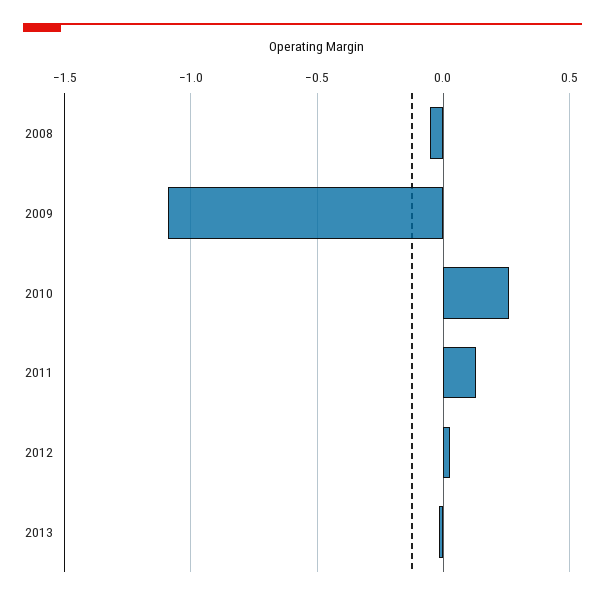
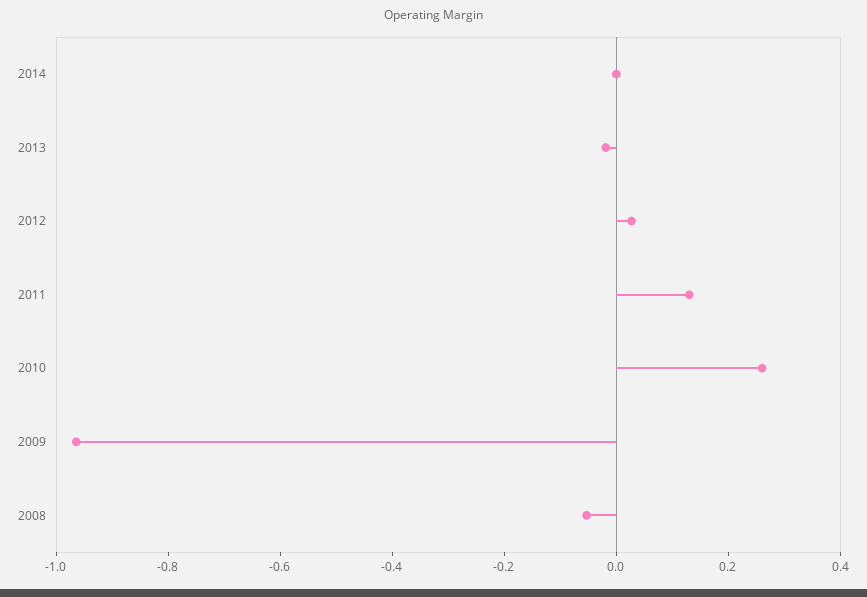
2009: -1.1 -> -0.95
2014: none -> 0

